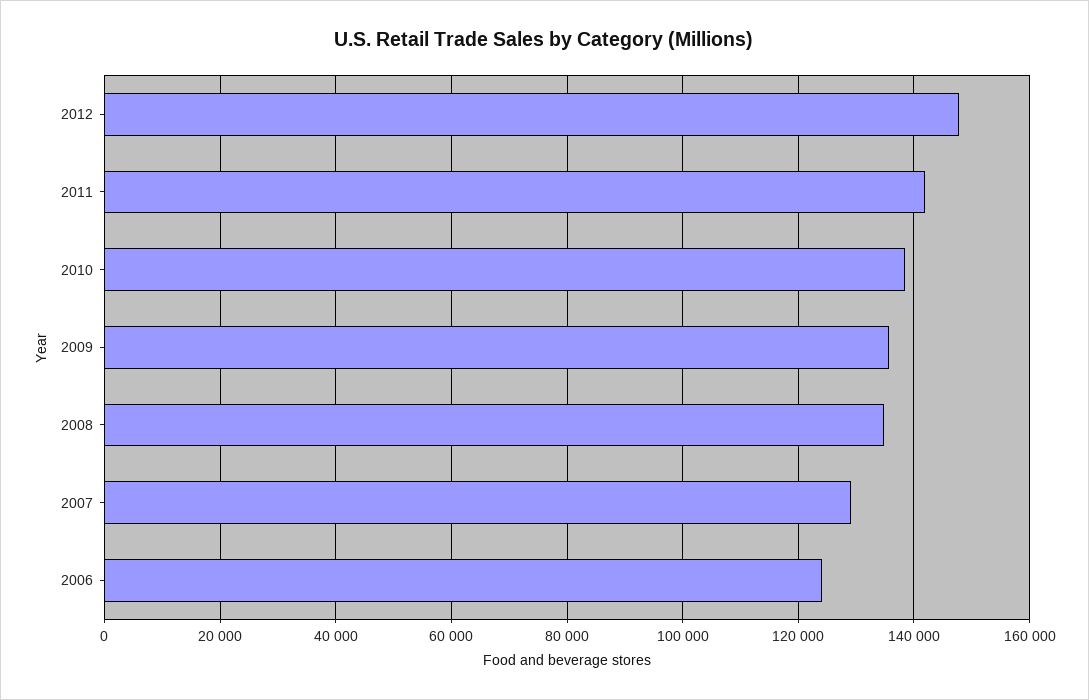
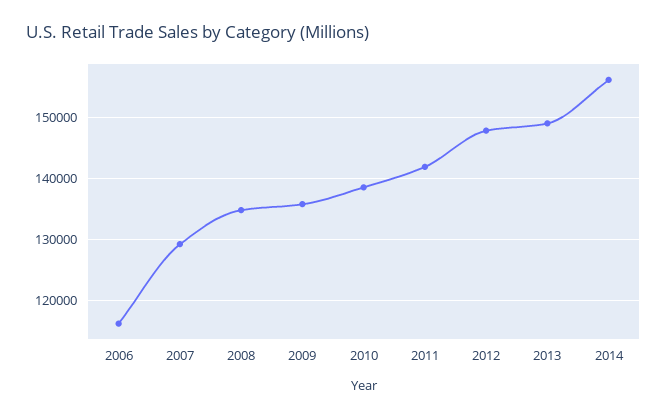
2006: 124000 -> 116000
2013: none -> 149000
2014: none -> 156000

